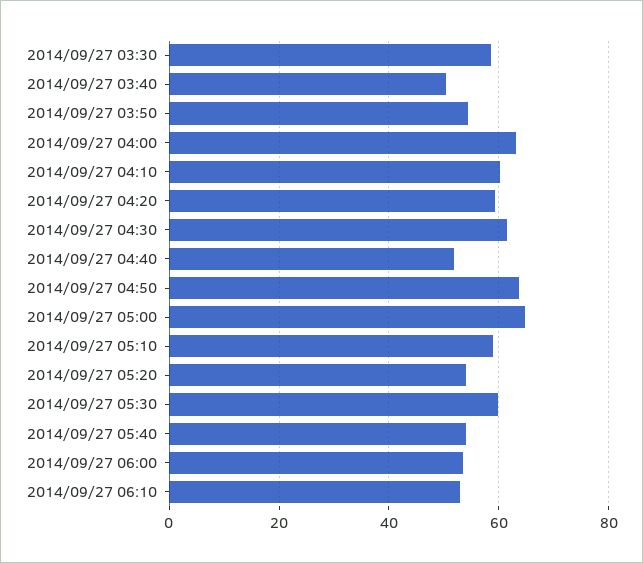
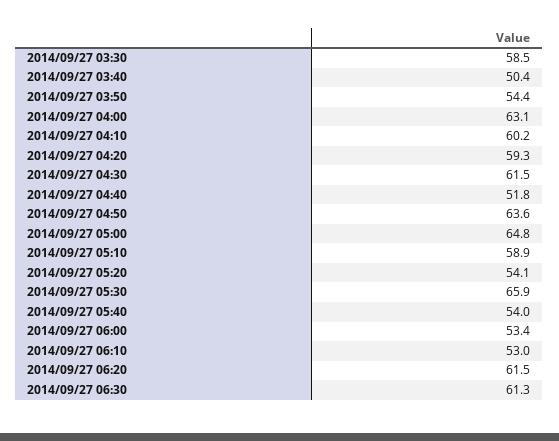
2014/09/27 05:30: 60 -> 65.9
2014/09/27 06:20: none -> 61.5
2014/09/27 06:30: none -> 61.3

